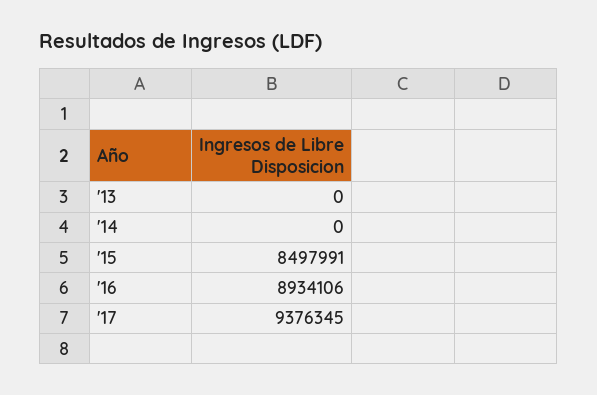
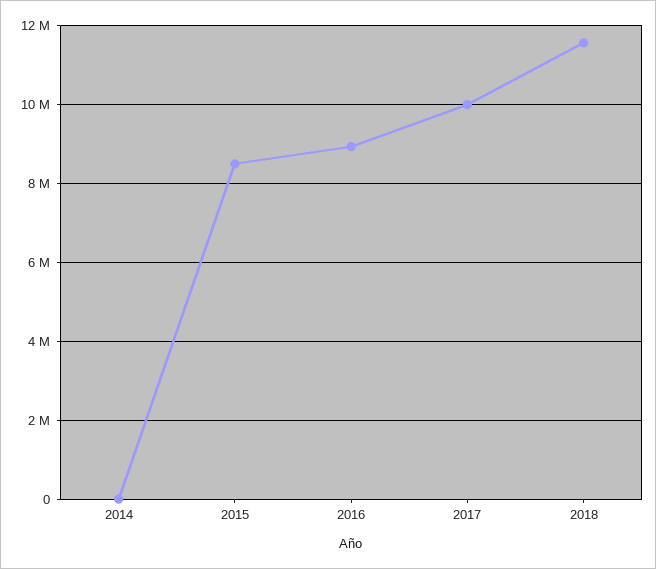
'13: 0 -> none
'17: 9376345 -> 10000000
2018: none -> 11600000

